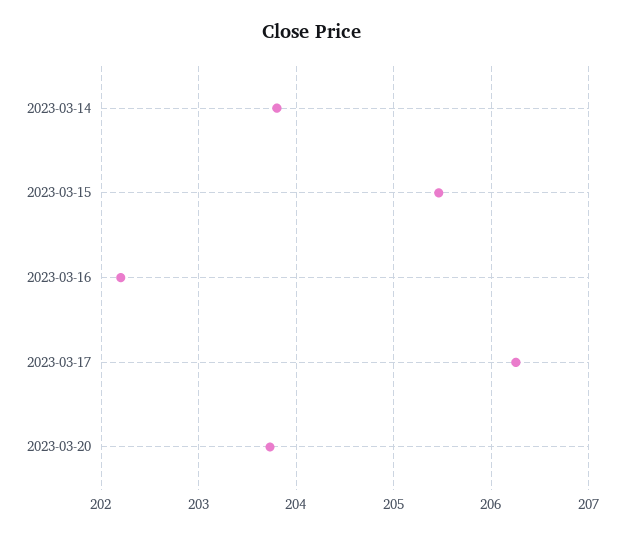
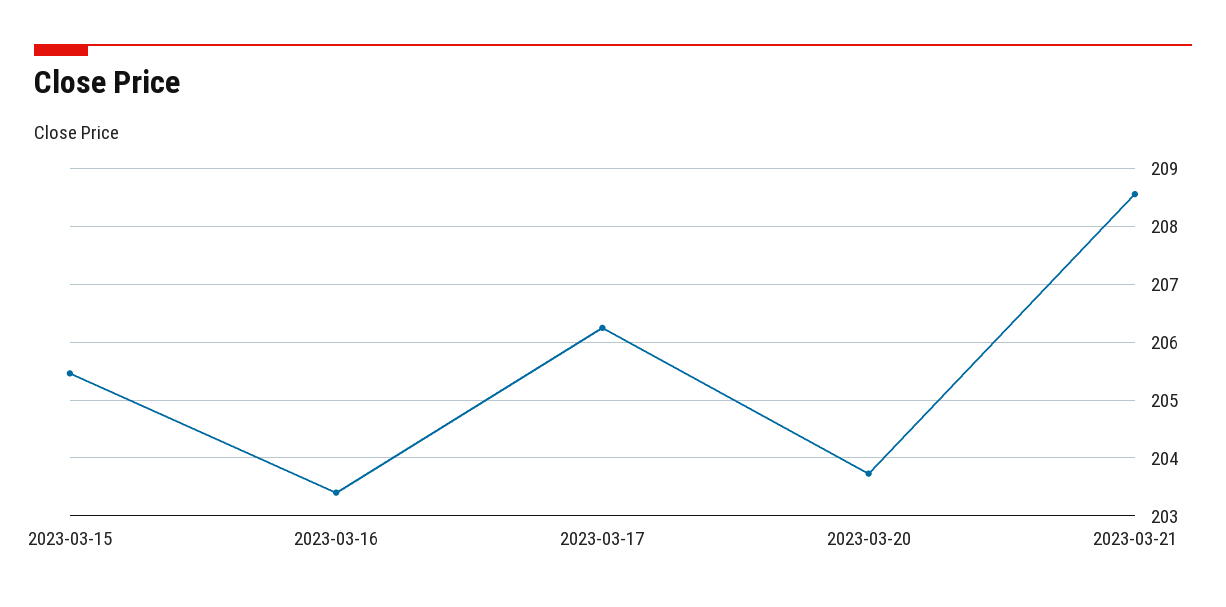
2023-03-14: 203.8 -> none
2023-03-16: 202.2 -> 203.4
2023-03-21: none -> 208.6

